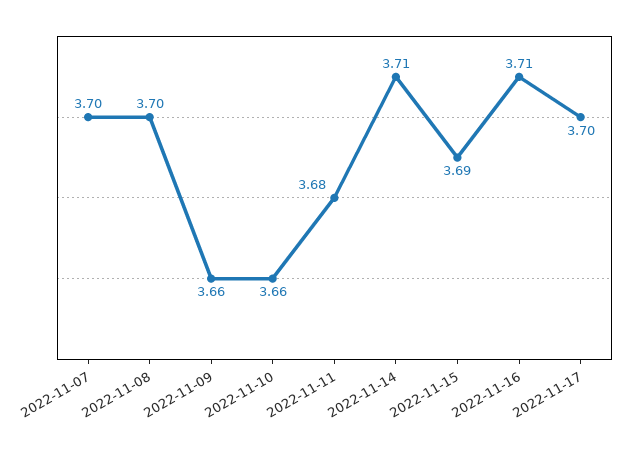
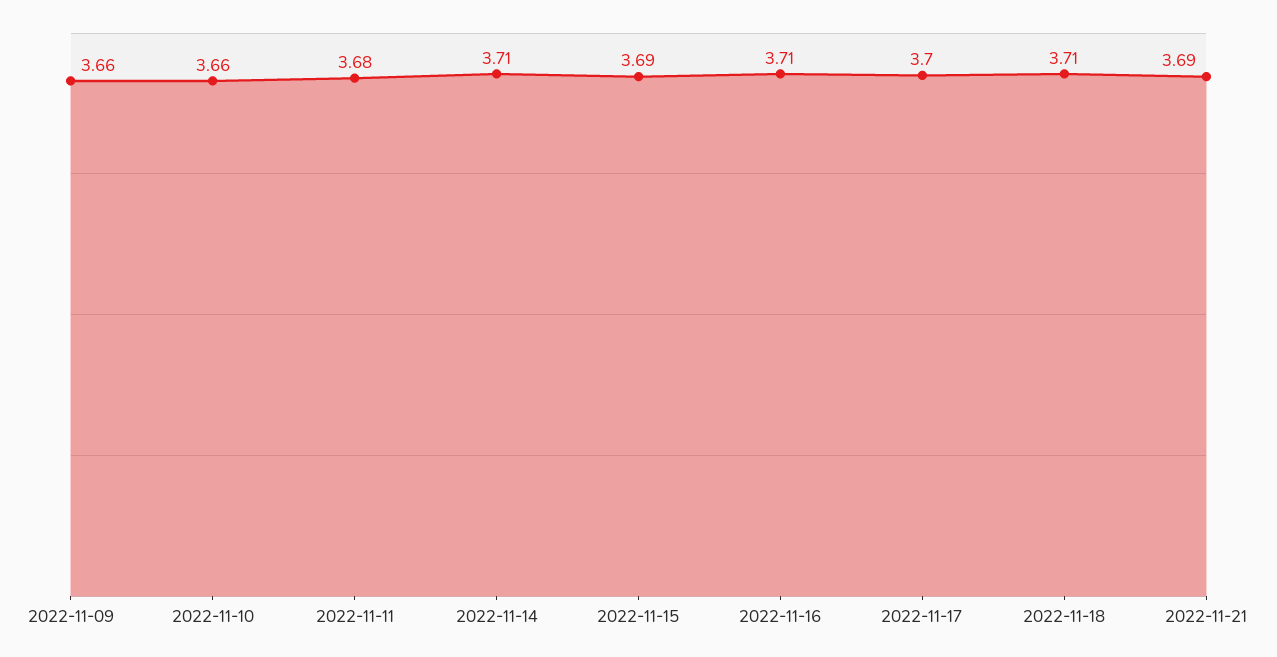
2022-11-07: 3.7 -> none
2022-11-08: 3.7 -> none
2022-11-18: none -> 3.71
2022-11-21: none -> 3.69

